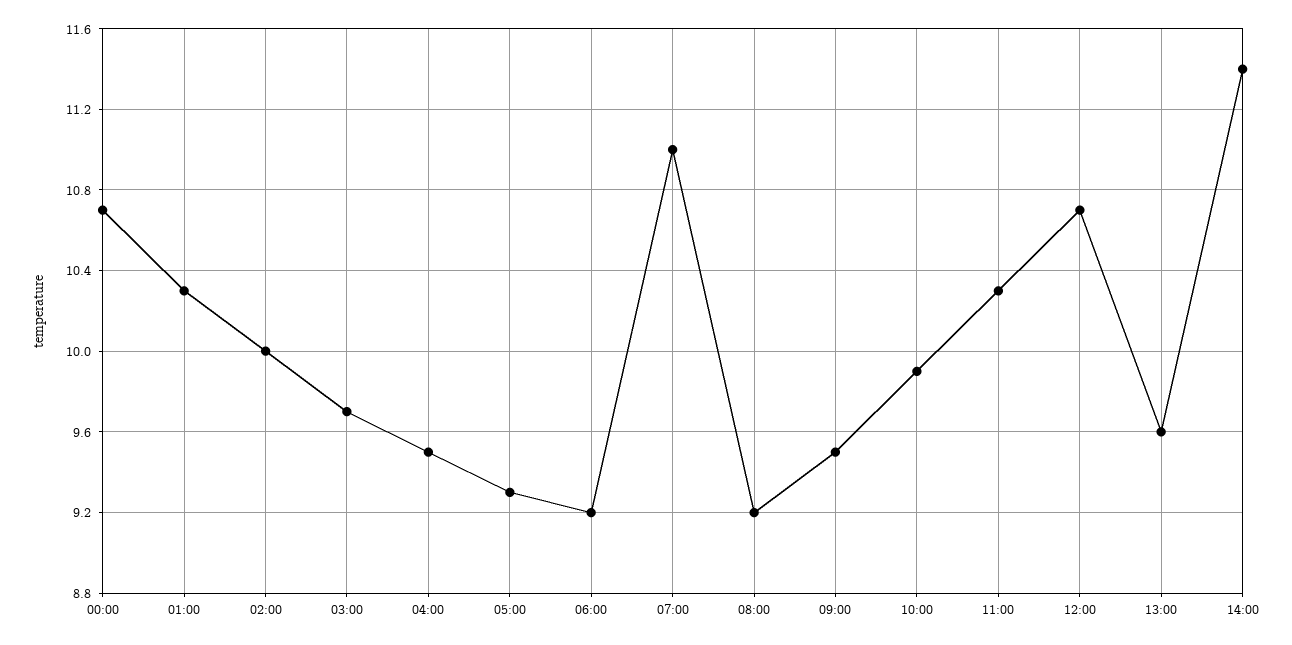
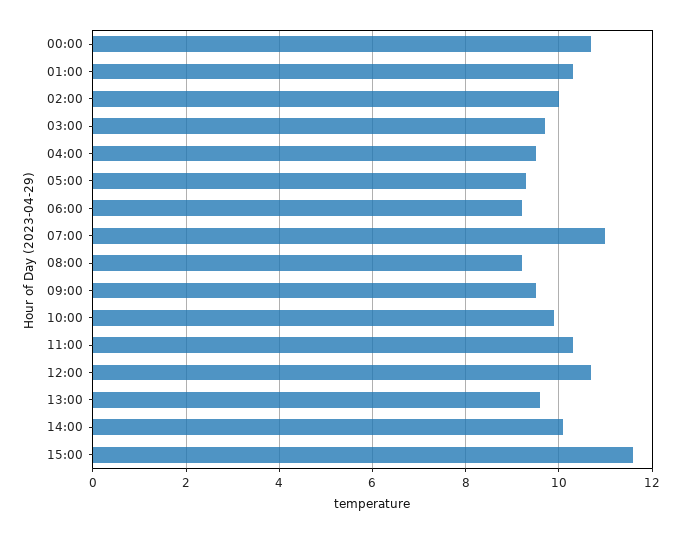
14:00: 11.4 -> 10
15:00: none -> 11.5

